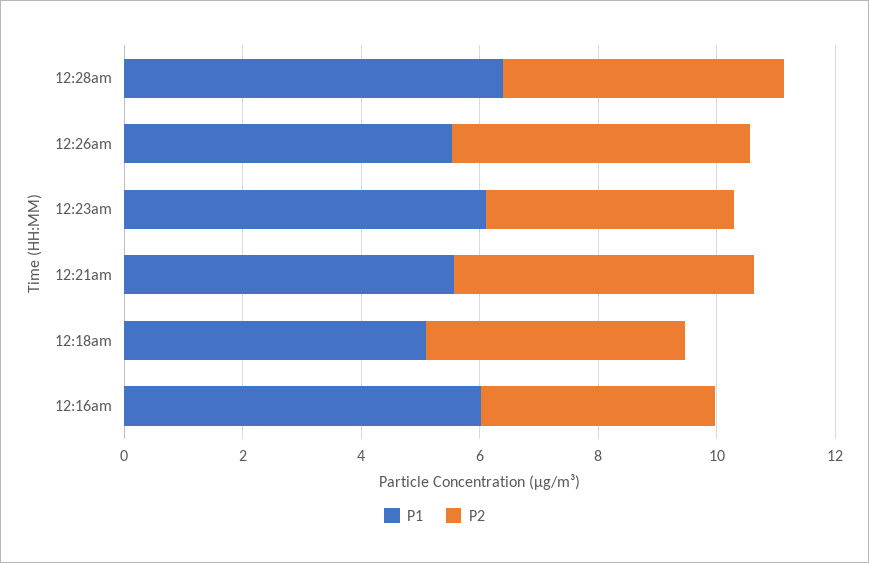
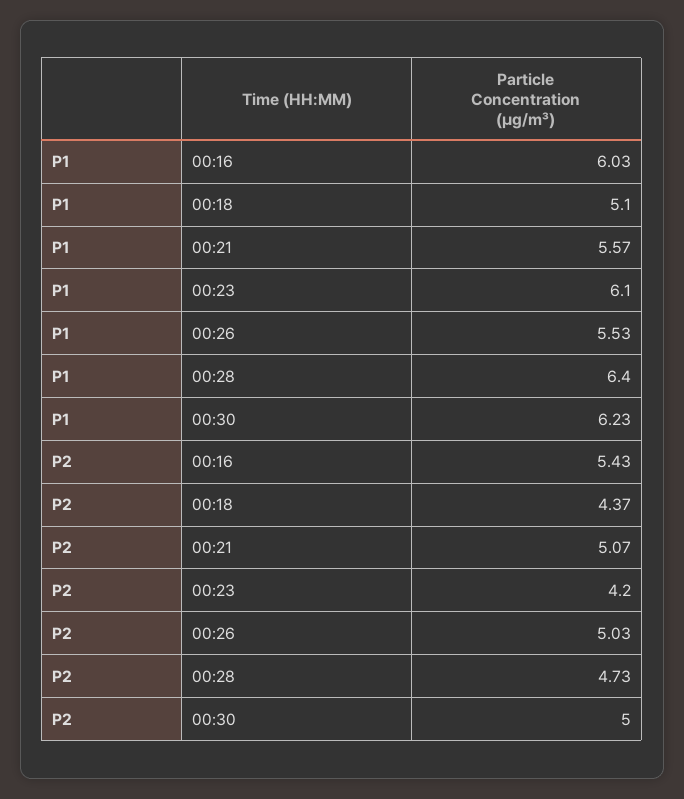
P2, 12:16am: 4 -> 5.43
P1, 00:30: none -> 6.23
P2, 00:30: none -> 5

